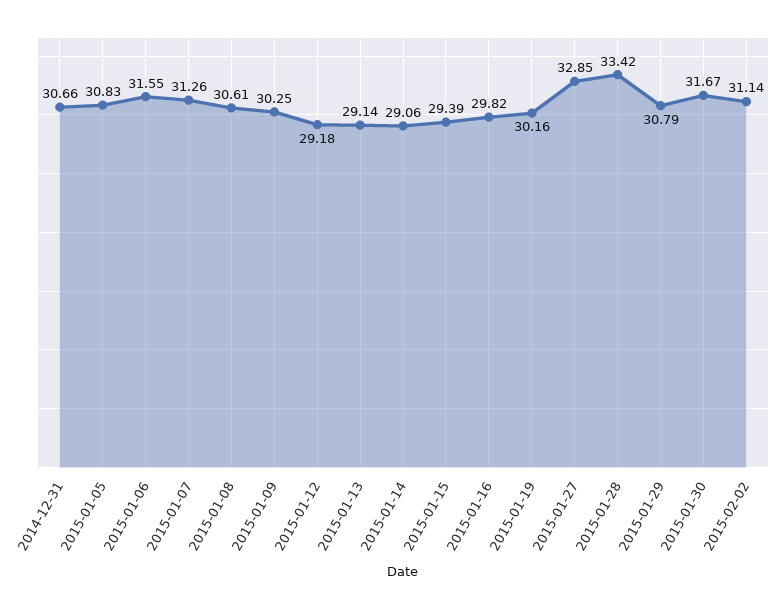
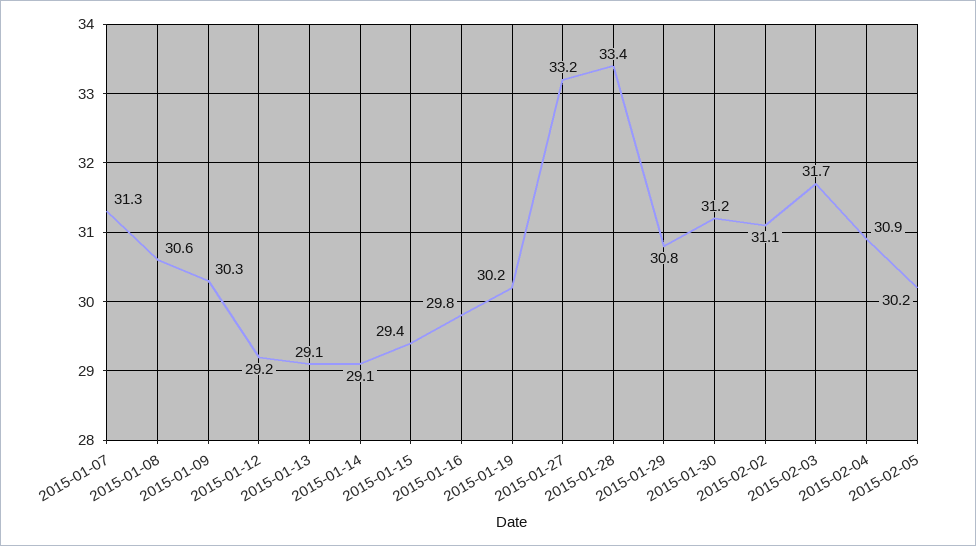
2014-12-31: 30.66 -> none
2015-01-05: 30.83 -> none
2015-01-06: 31.55 -> none
2015-01-27: 32.85 -> 33.2
2015-01-30: 31.67 -> 31.2
2015-02-03: none -> 31.7
2015-02-04: none -> 30.9
2015-02-05: none -> 30.2

